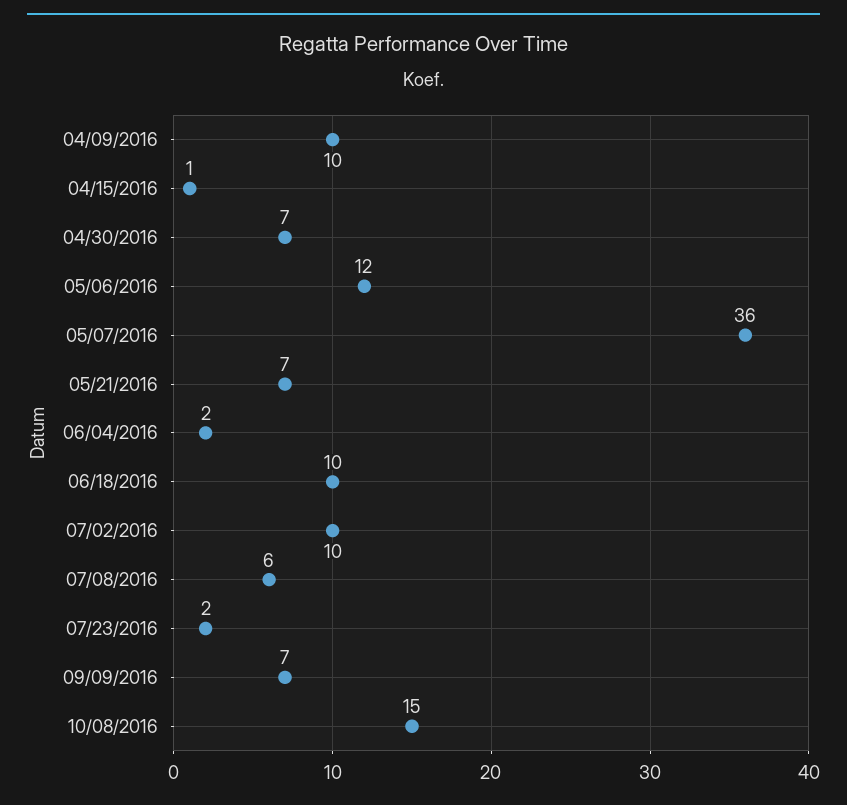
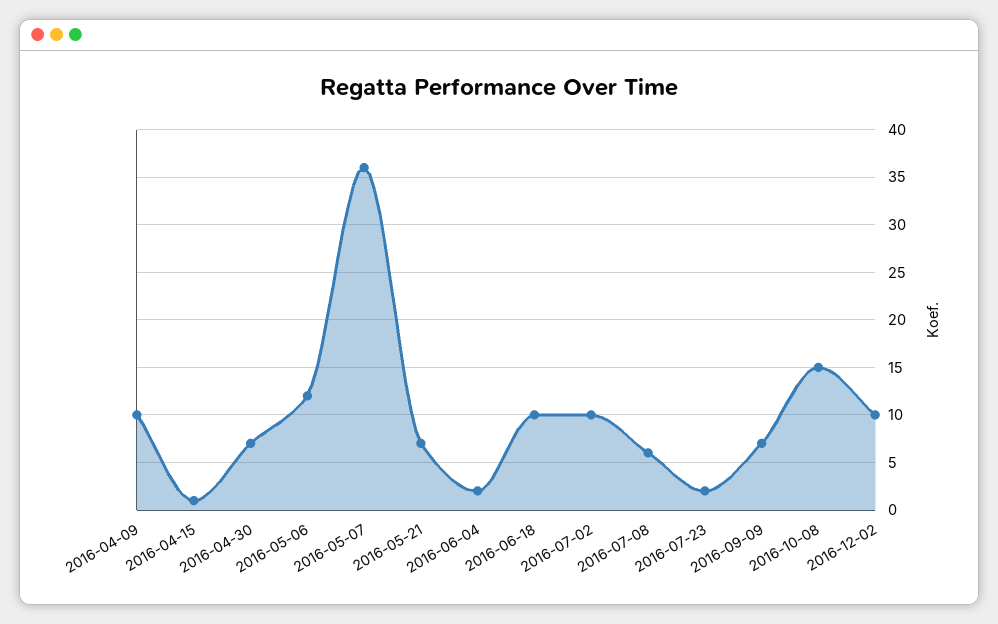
2016-12-02: none -> 10

